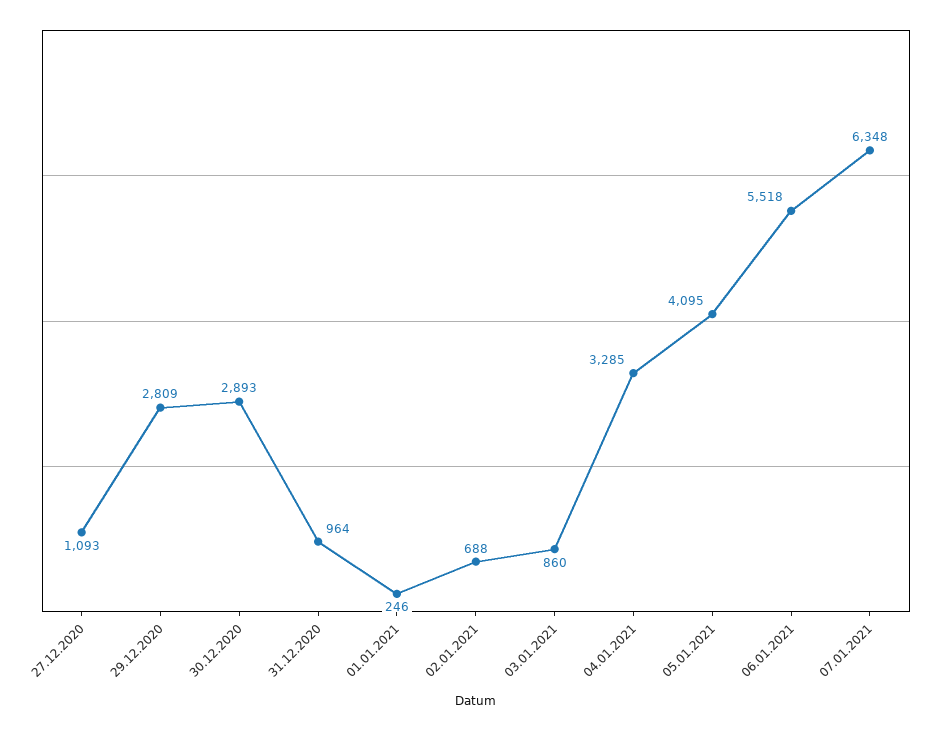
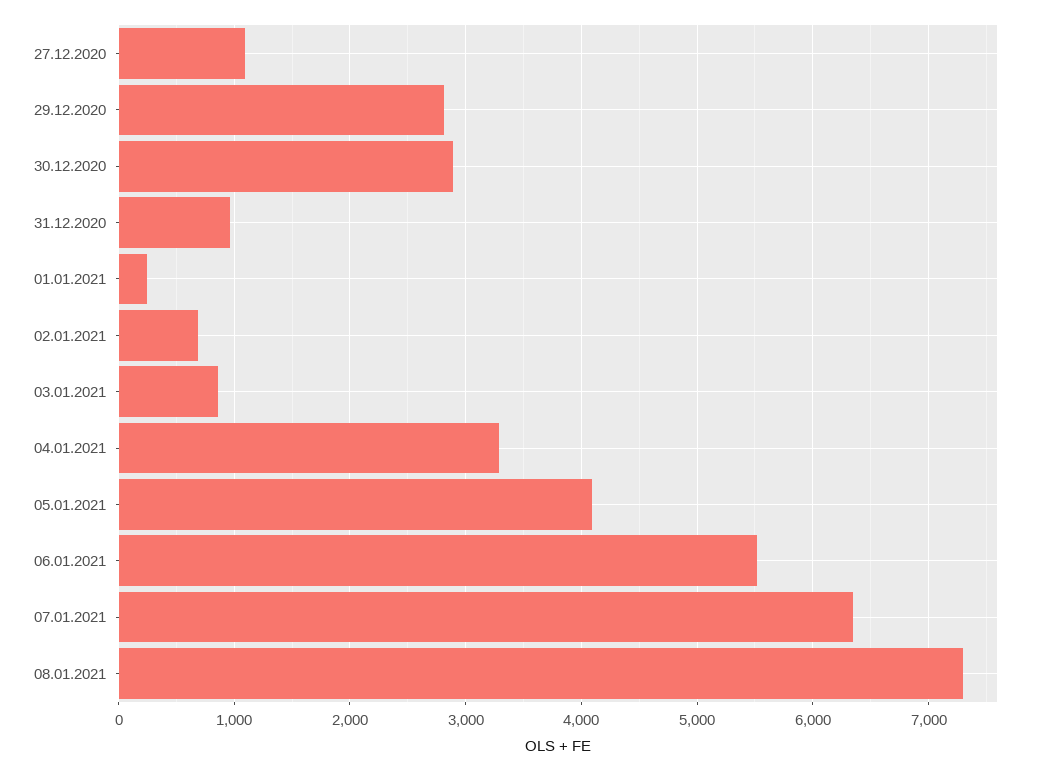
08.01.2021: none -> 7300

